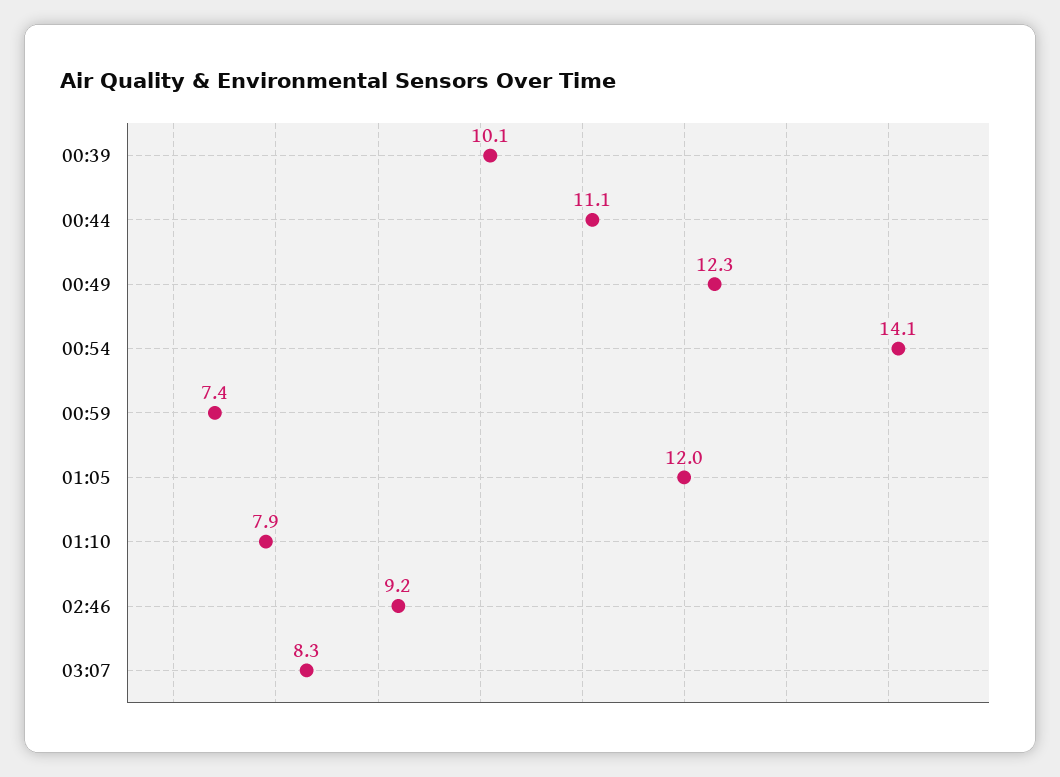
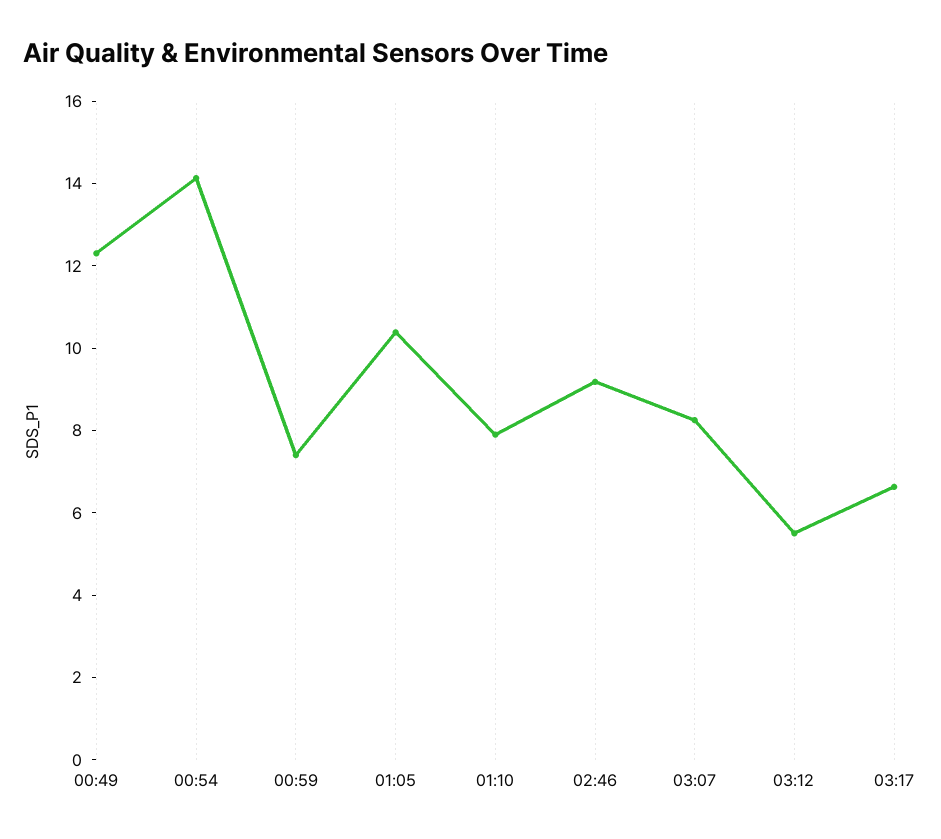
00:39: 10.1 -> none
00:44: 11.1 -> none
01:05: 12 -> 10.5
03:12: none -> 5.5
03:17: none -> 6.5

